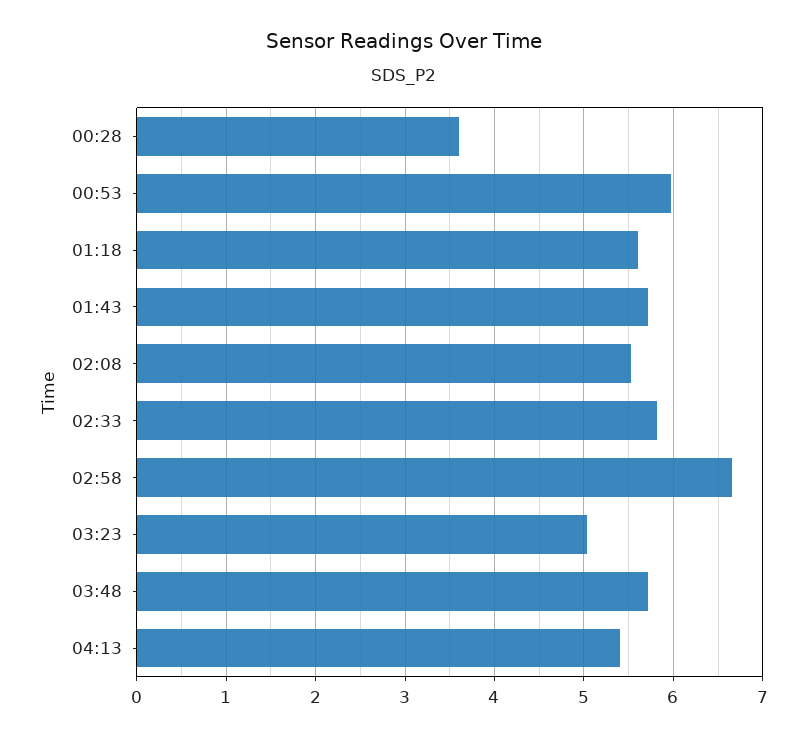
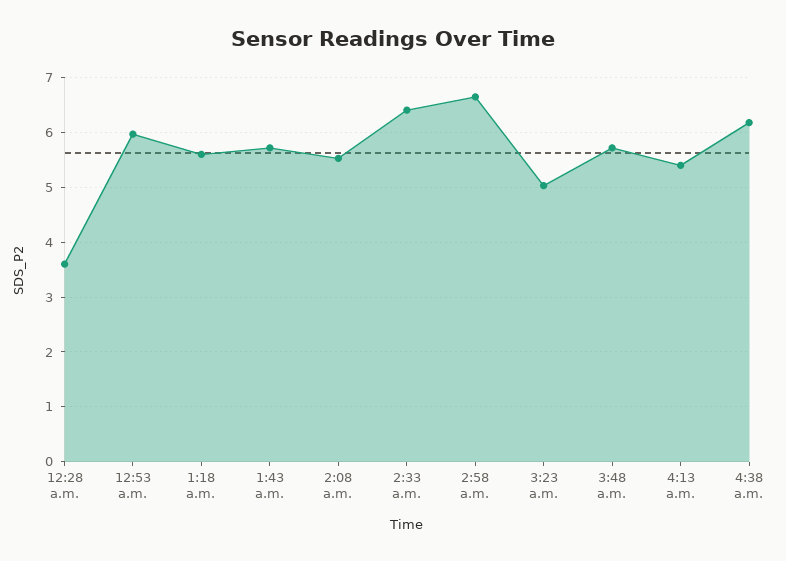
02:33: 5.8 -> 6.4
4:38 a.m.: none -> 6.2

